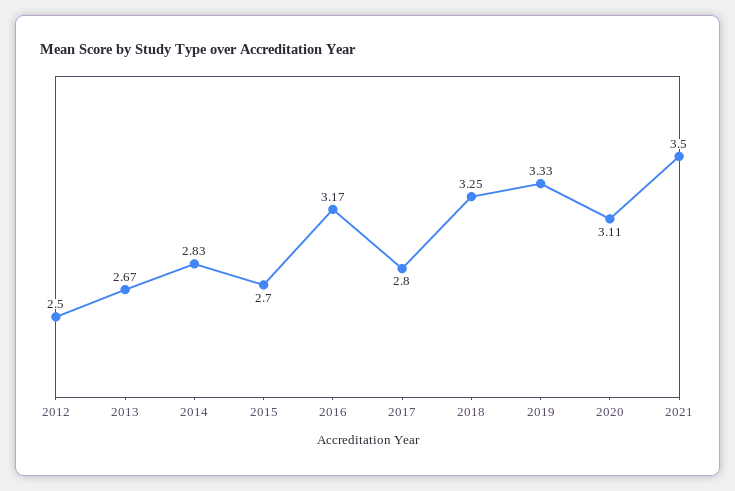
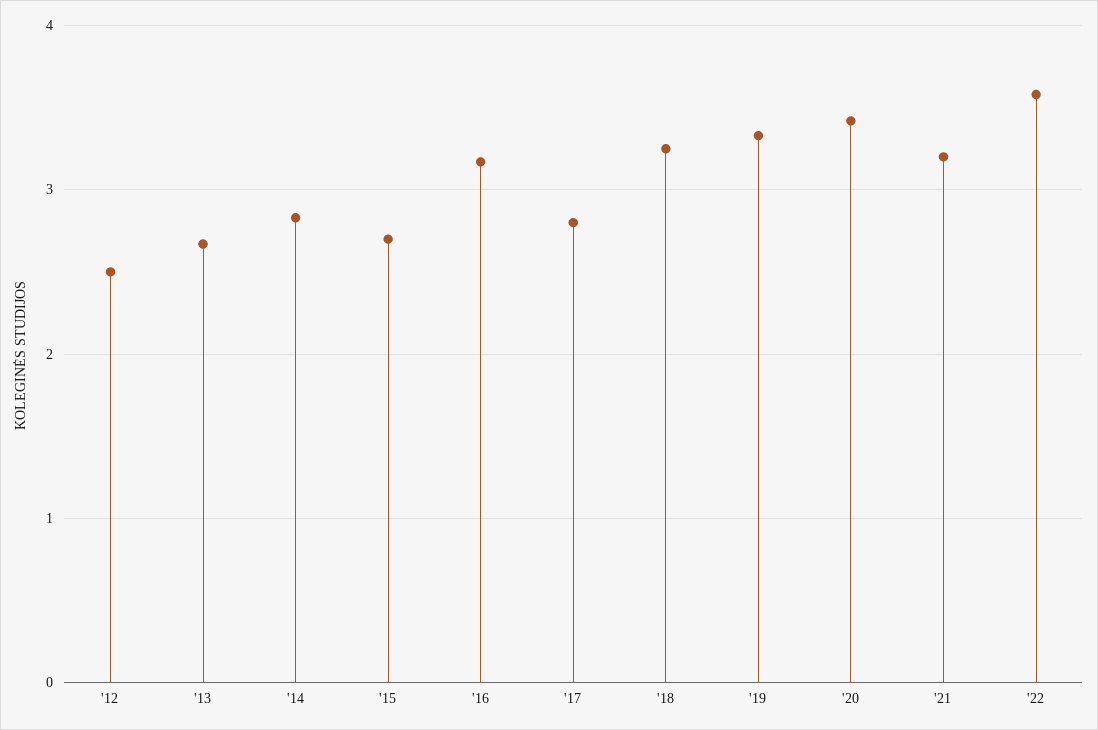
2020: 3.11 -> 3.4
2021: 3.5 -> 3.2
'22: none -> 3.6

